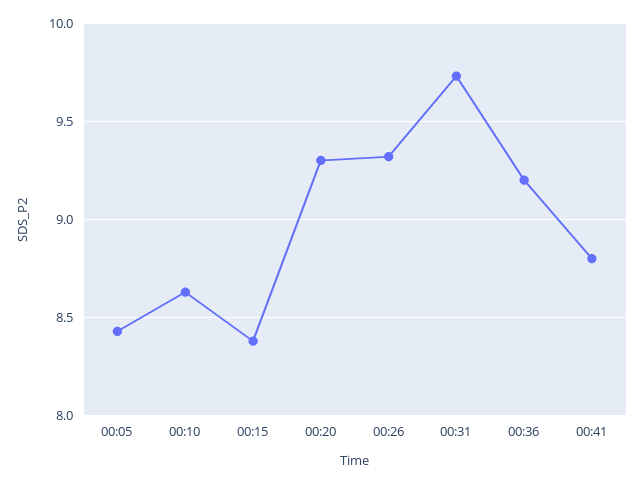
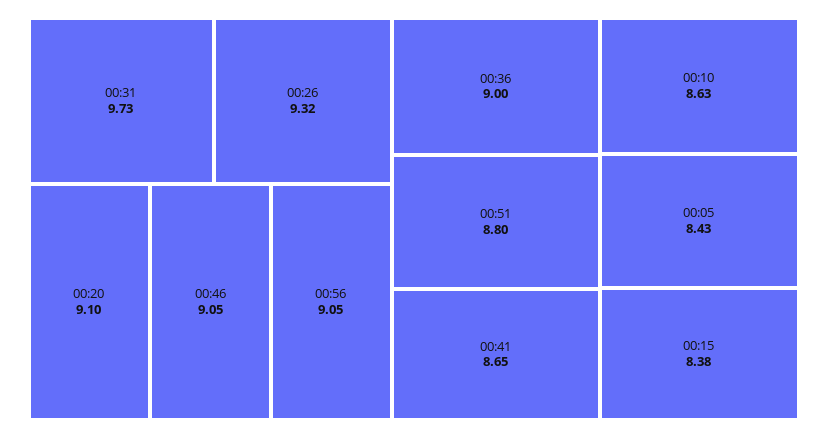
00:20: 9.3 -> 9.1
00:36: 9.2 -> 9
00:41: 8.8 -> 8.65
00:46: none -> 9.05
00:56: none -> 9.05
00:51: none -> 8.8

